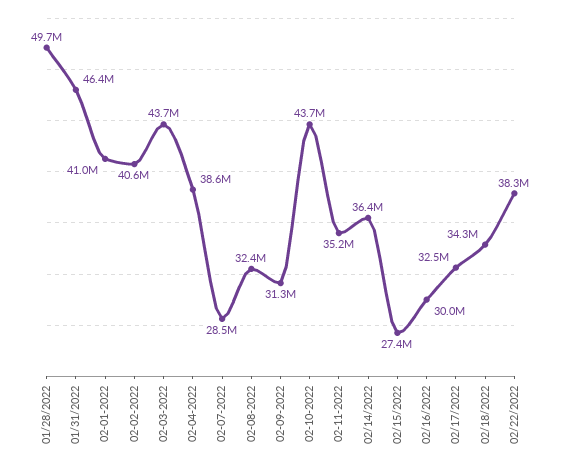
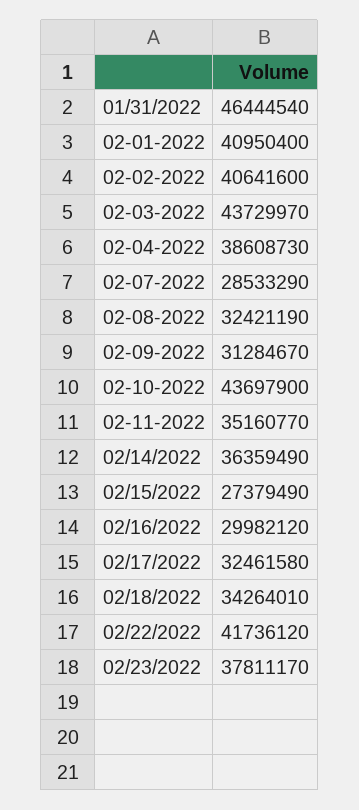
01/28/2022: 49700000 -> none
02/22/2022: 38300000 -> 41736120
02/23/2022: none -> 37811170

